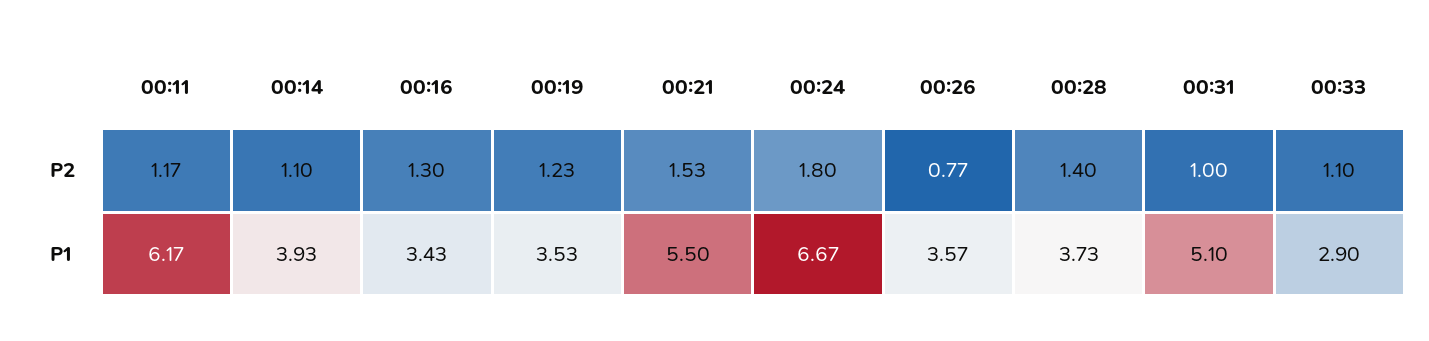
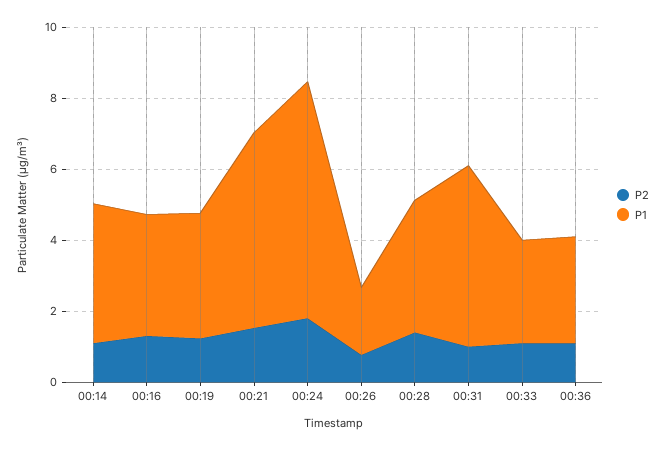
P2, 00:11: 1.17 -> none
P1, 00:11: 6.17 -> none
P1, 00:26: 3.57 -> 2
P2, 00:36: none -> 1
P1, 00:36: none -> 3

